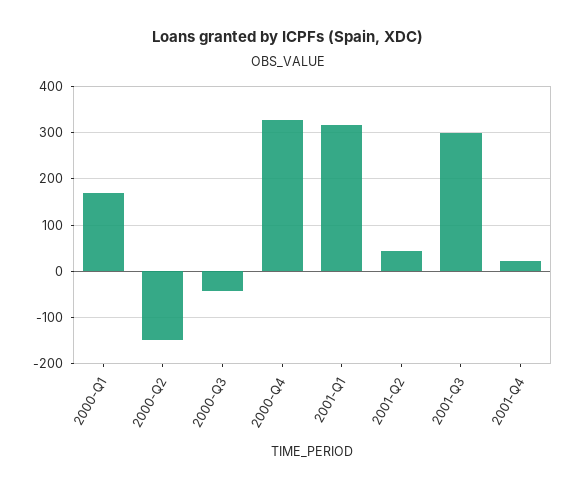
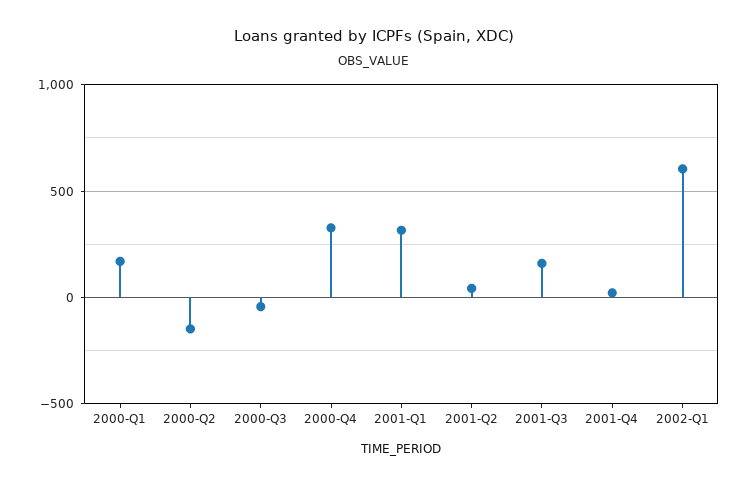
2001-Q3: 300 -> 150
2002-Q1: none -> 600

